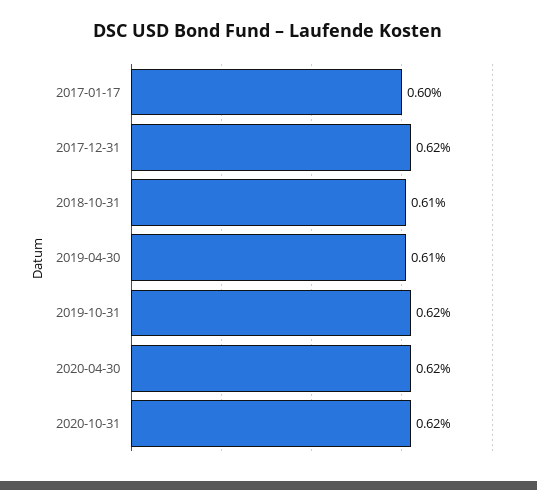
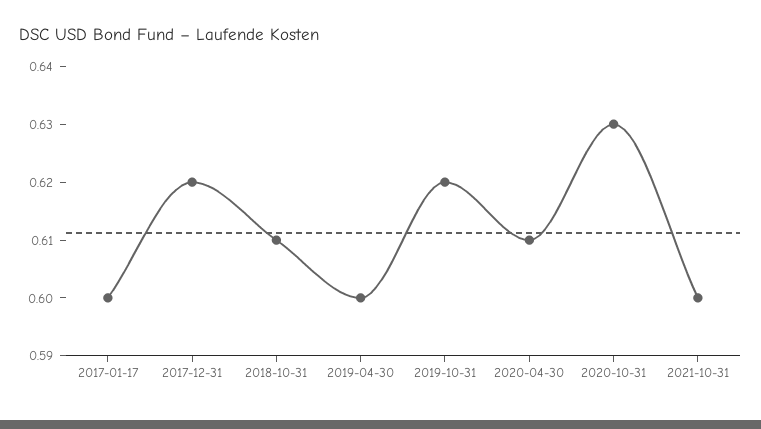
2019-04-30: 0.61 -> 0.6
2020-04-30: 0.62 -> 0.61
2020-10-31: 0.62 -> 0.63
2021-10-31: none -> 0.6

